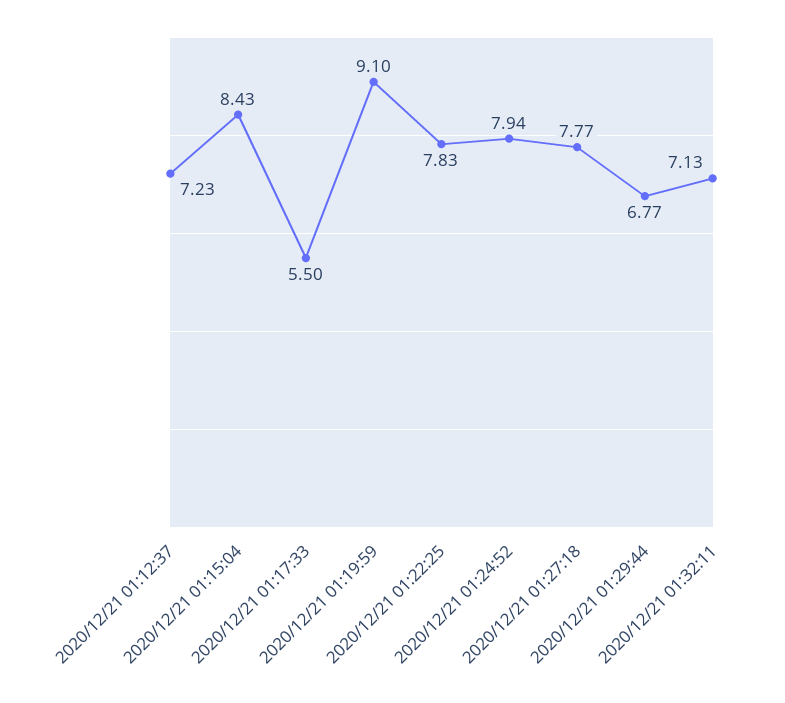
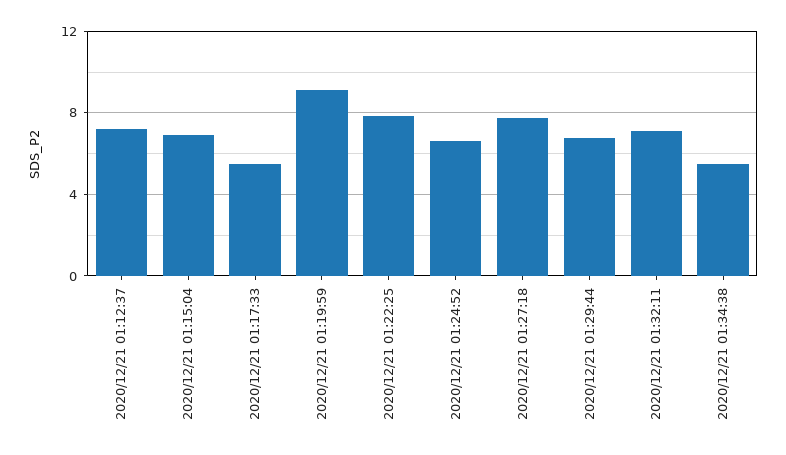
2020/12/21 01:15:04: 8.43 -> 7
2020/12/21 01:24:52: 7.94 -> 6.5
2020/12/21 01:34:38: none -> 5.5

